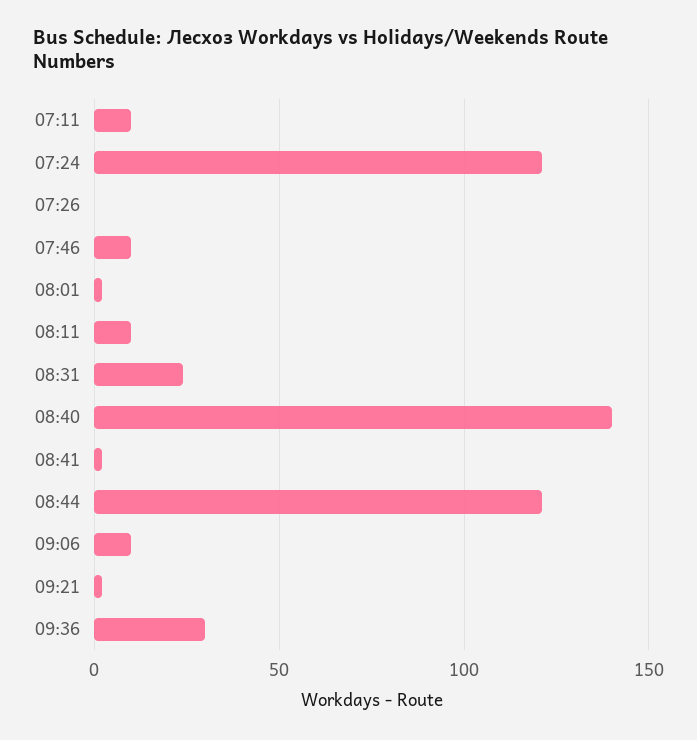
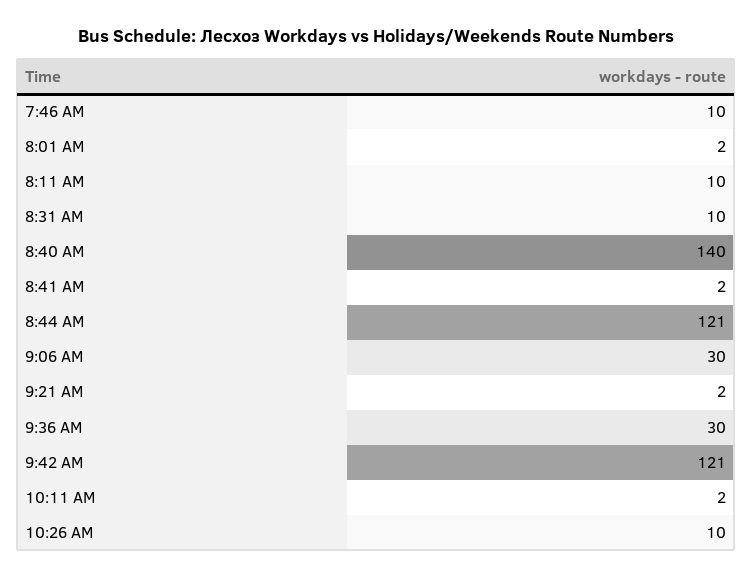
07:11: 10 -> none
07:24: 120 -> none
07:26: 0 -> none
08:31: 25 -> 10
09:06: 10 -> 30
9:42 AM: none -> 121
10:11 AM: none -> 2
10:26 AM: none -> 10

